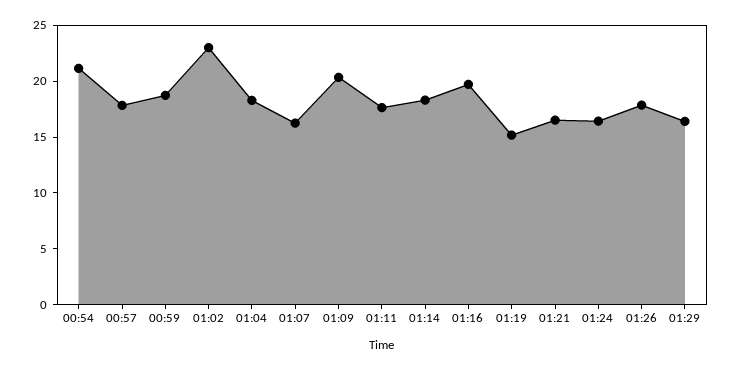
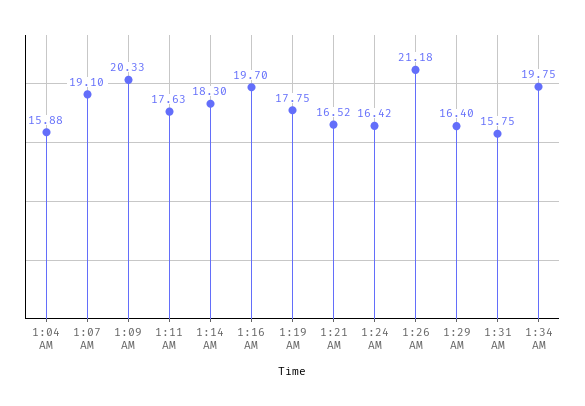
00:54: 21 -> none
00:57: 18 -> none
00:59: 19 -> none
01:02: 23 -> none
01:04: 18 -> 15.88
01:07: 16 -> 19.1
01:19: 15 -> 17.75
01:26: 18 -> 21.18
1:31 AM: none -> 15.75
1:34 AM: none -> 19.75

